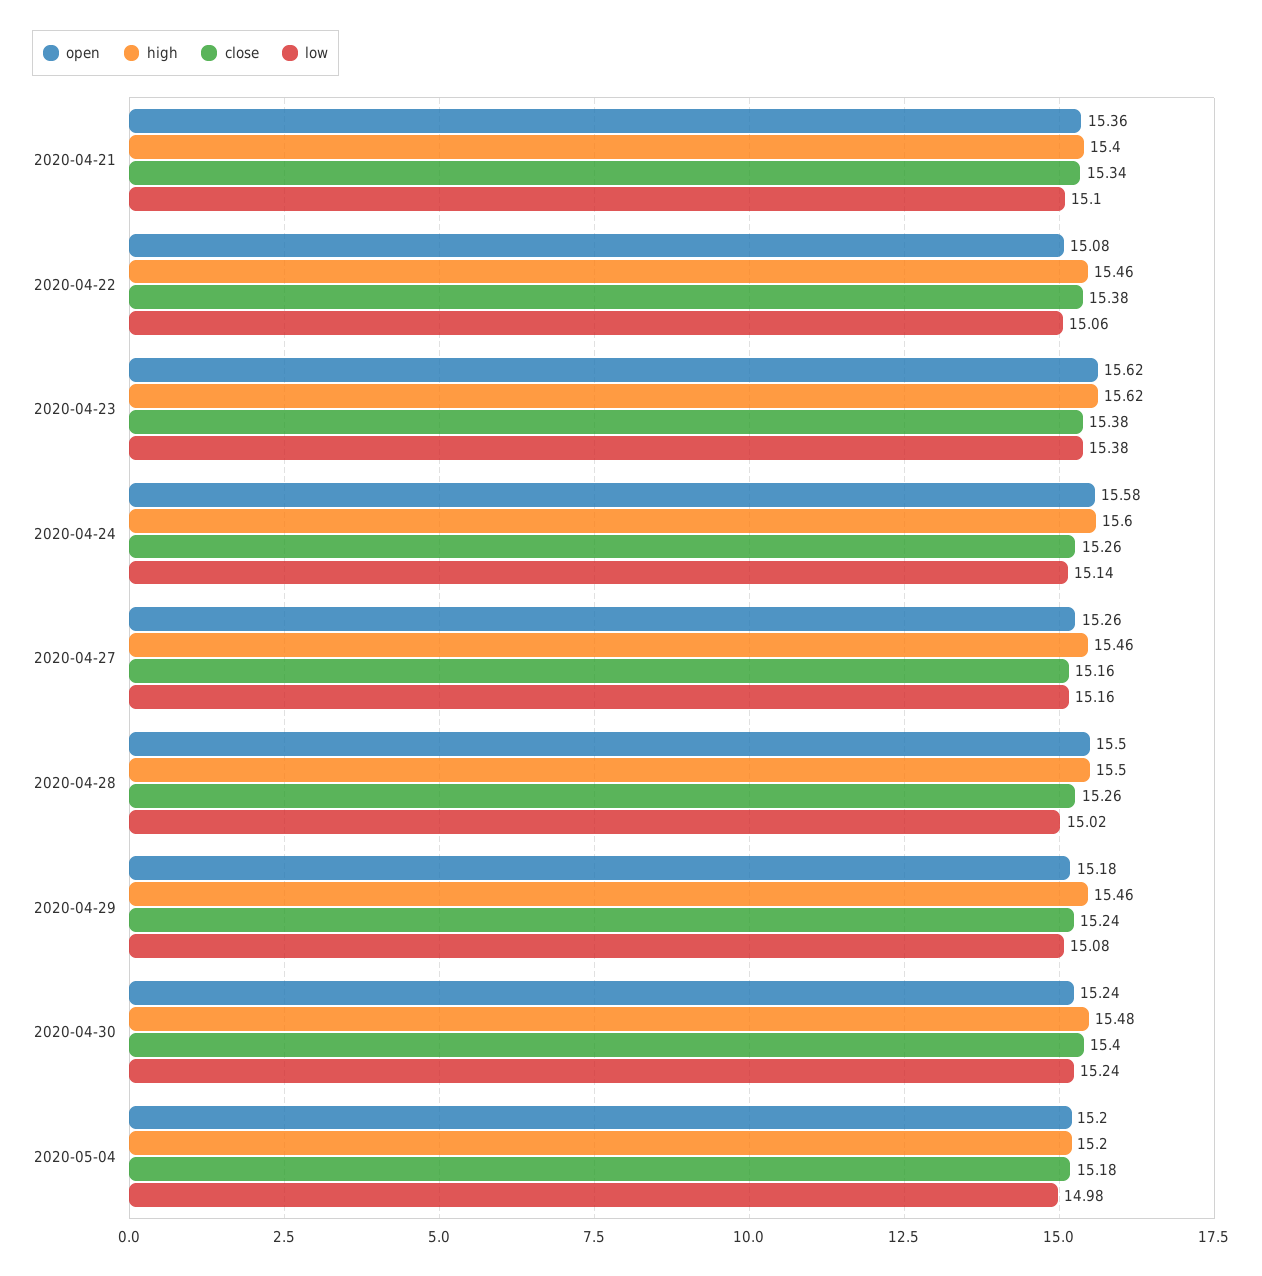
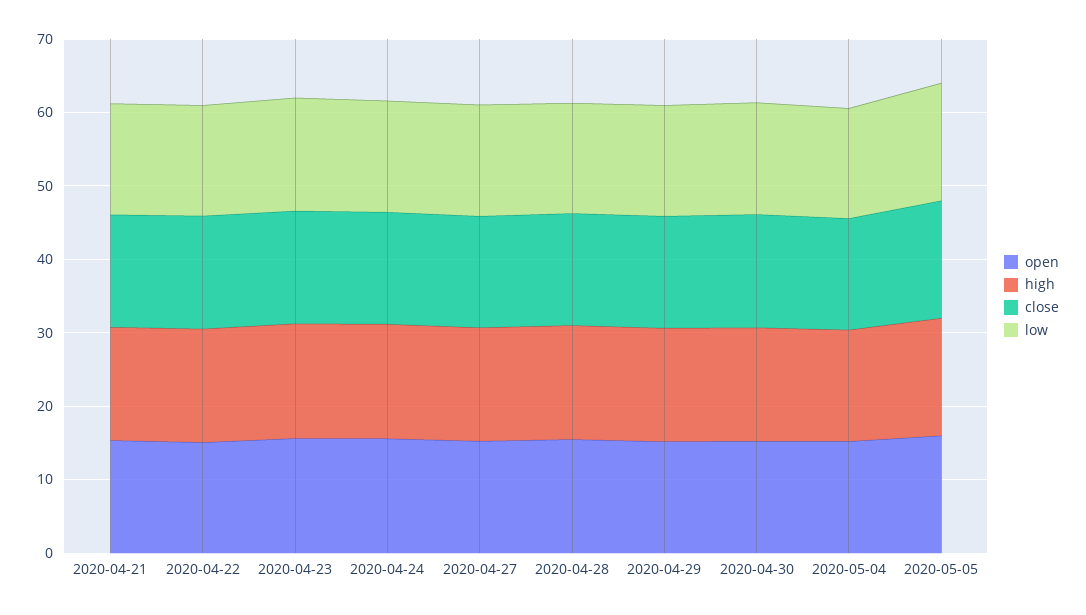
open, 2020-05-05: none -> 16
high, 2020-05-05: none -> 16
close, 2020-05-05: none -> 16
low, 2020-05-05: none -> 16

